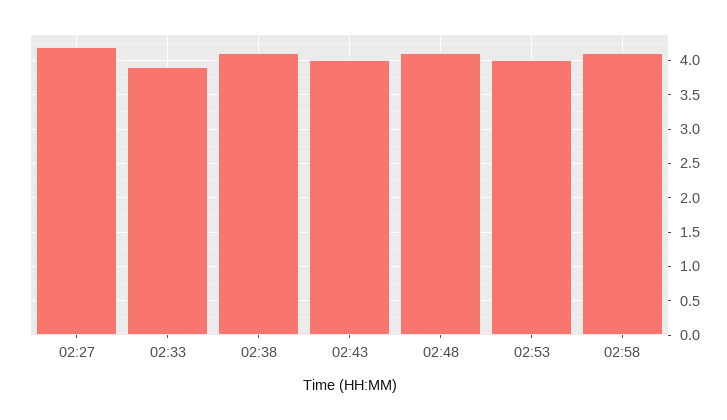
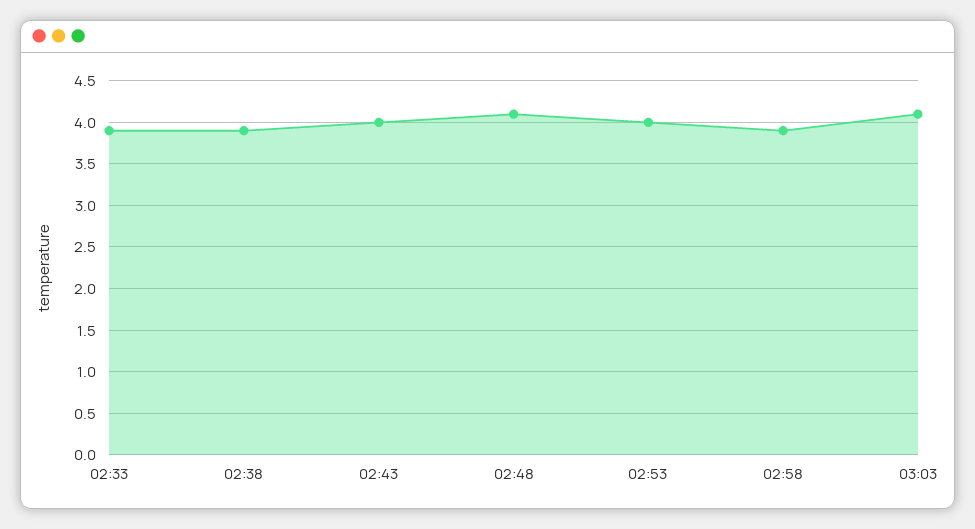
02:27: 4.2 -> none
02:38: 4.1 -> 3.9
02:58: 4.1 -> 3.9
03:03: none -> 4.1

